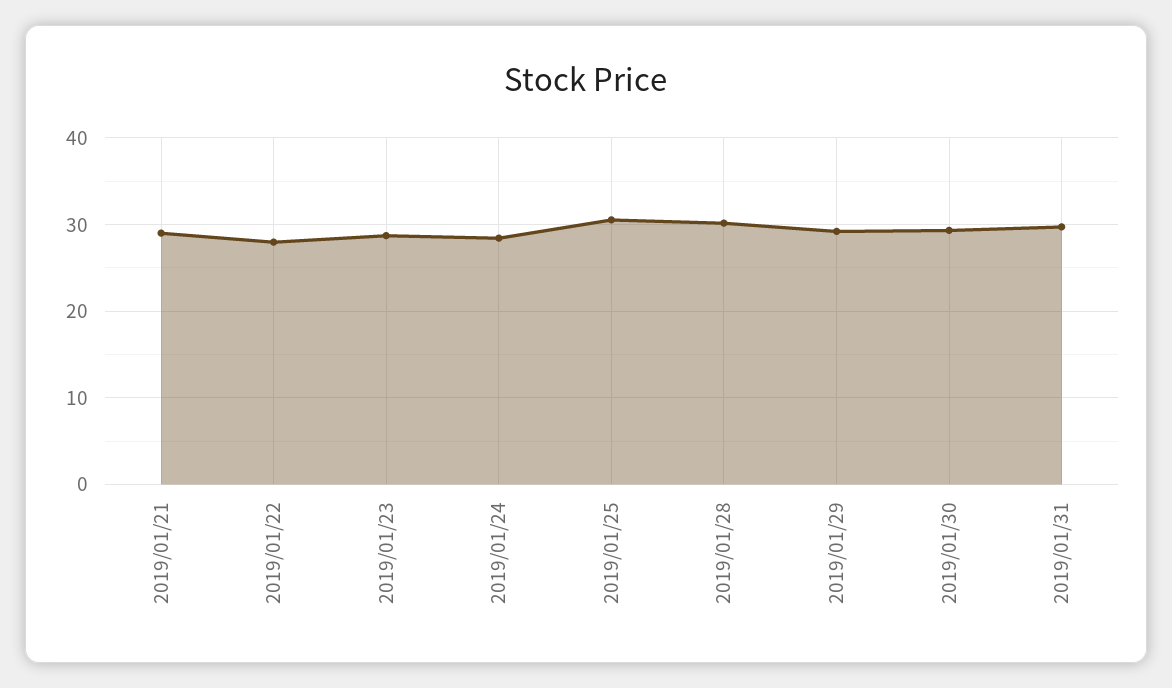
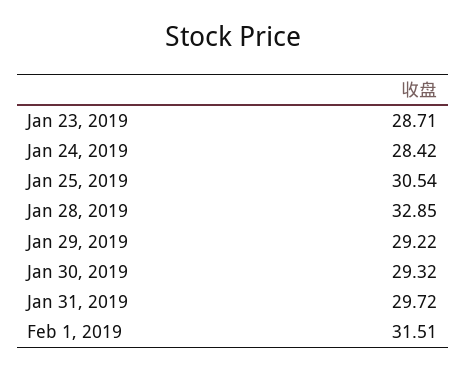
2019/01/21: 29 -> none
2019/01/22: 28 -> none
2019/01/28: 30 -> 32.85
Feb 1, 2019: none -> 31.51

